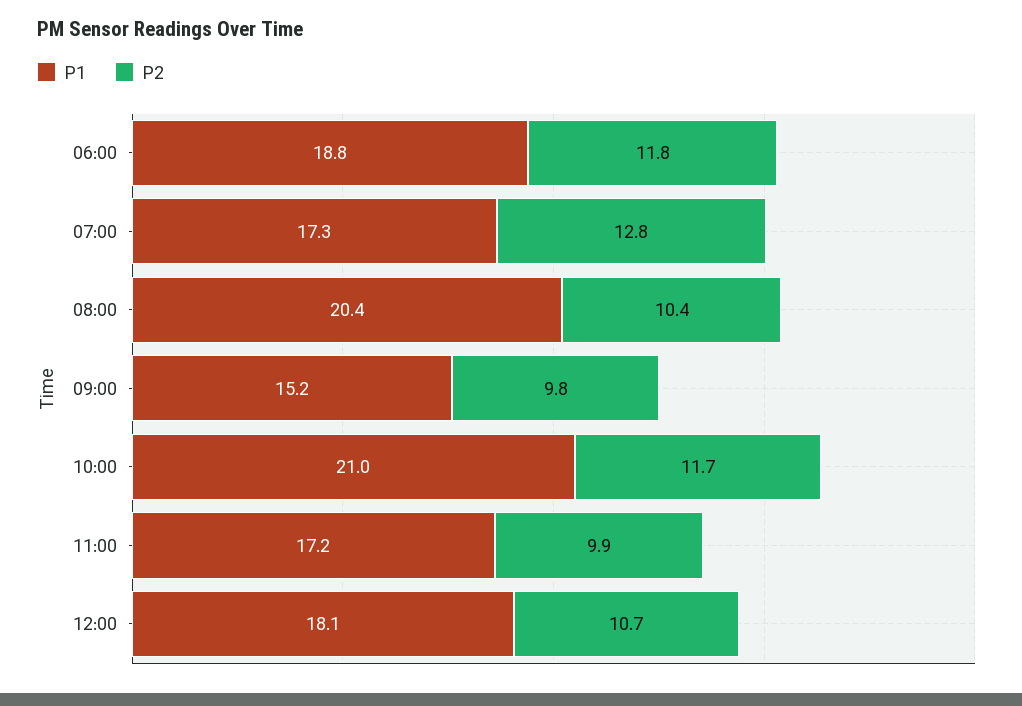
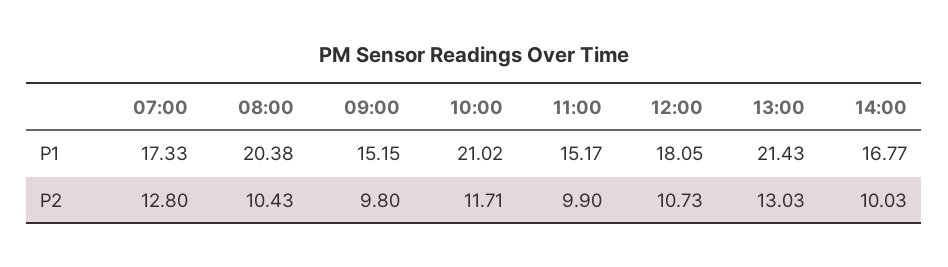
P1, 06:00: 18.8 -> none
P2, 06:00: 11.8 -> none
P1, 11:00: 17.2 -> 15.17
P1, 13:00: none -> 21.43
P1, 14:00: none -> 16.77
P2, 13:00: none -> 13.03
P2, 14:00: none -> 10.03

